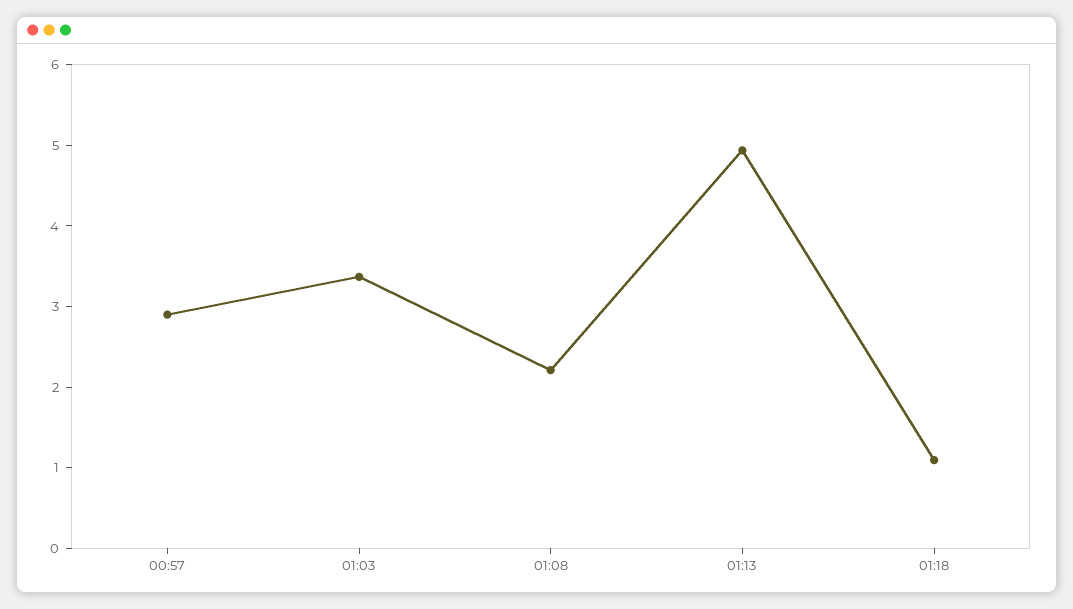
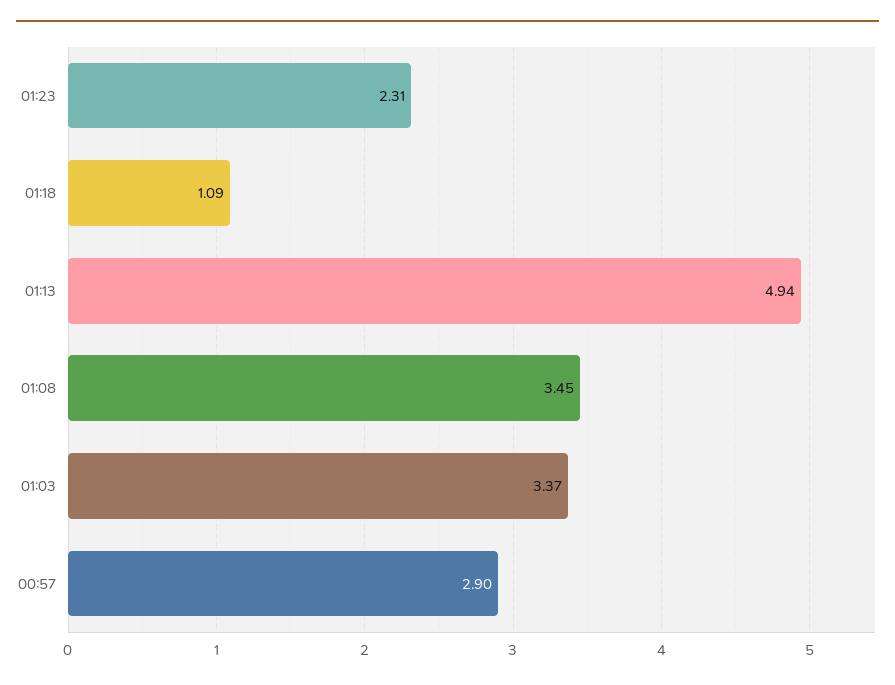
01:08: 2.2 -> 3.45
01:23: none -> 2.31

